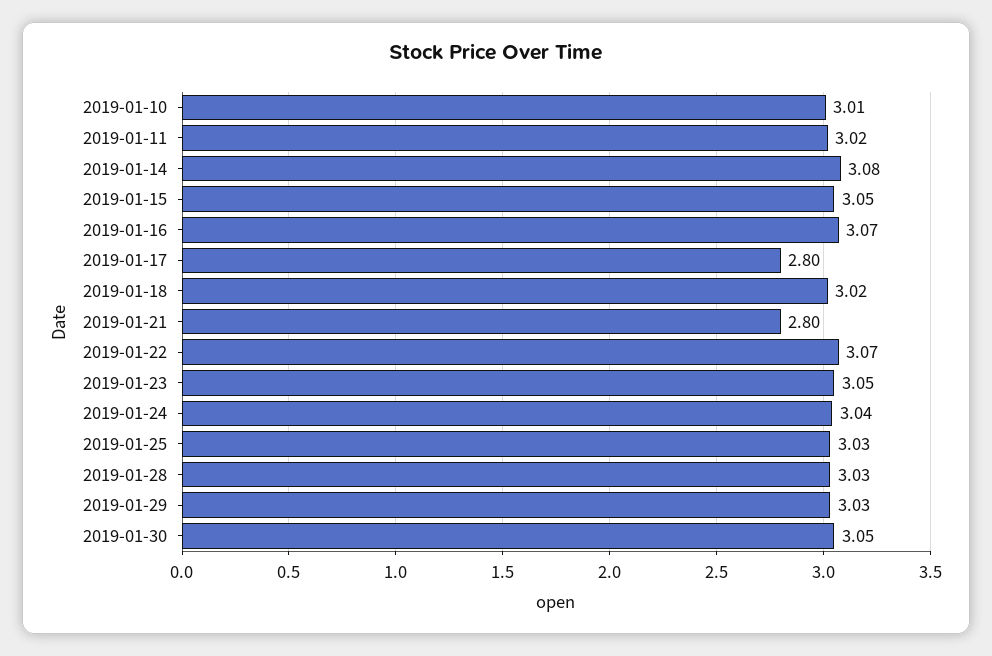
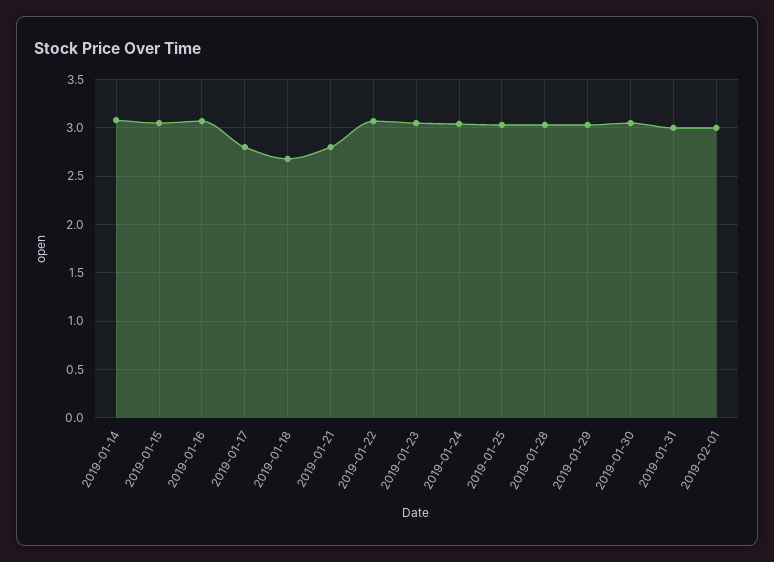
2019-01-10: 3.01 -> none
2019-01-11: 3.02 -> none
2019-01-18: 3.02 -> 2.7
2019-01-31: none -> 3
2019-02-01: none -> 3

